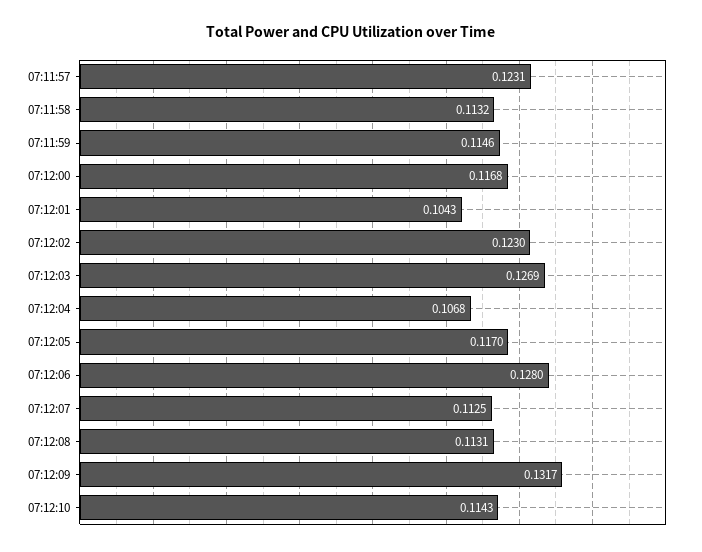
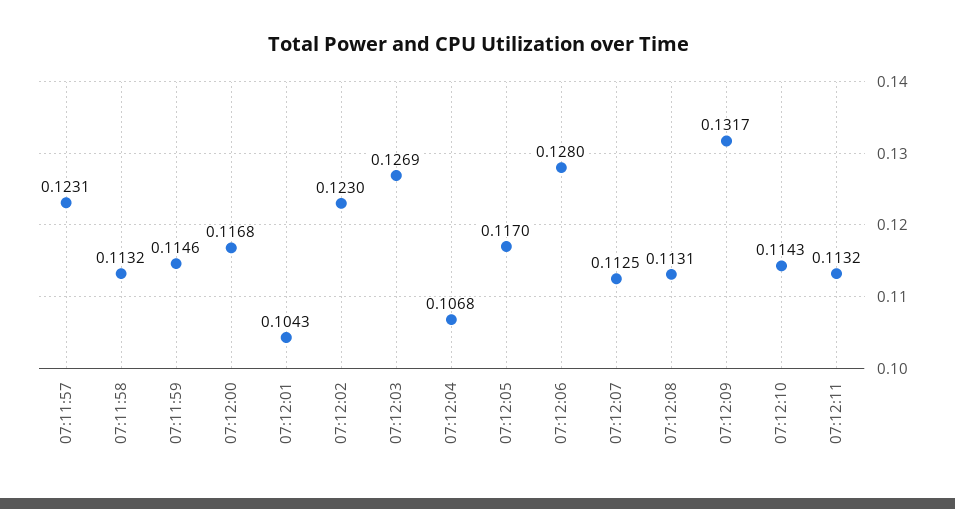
07:12:11: none -> 0.1132

